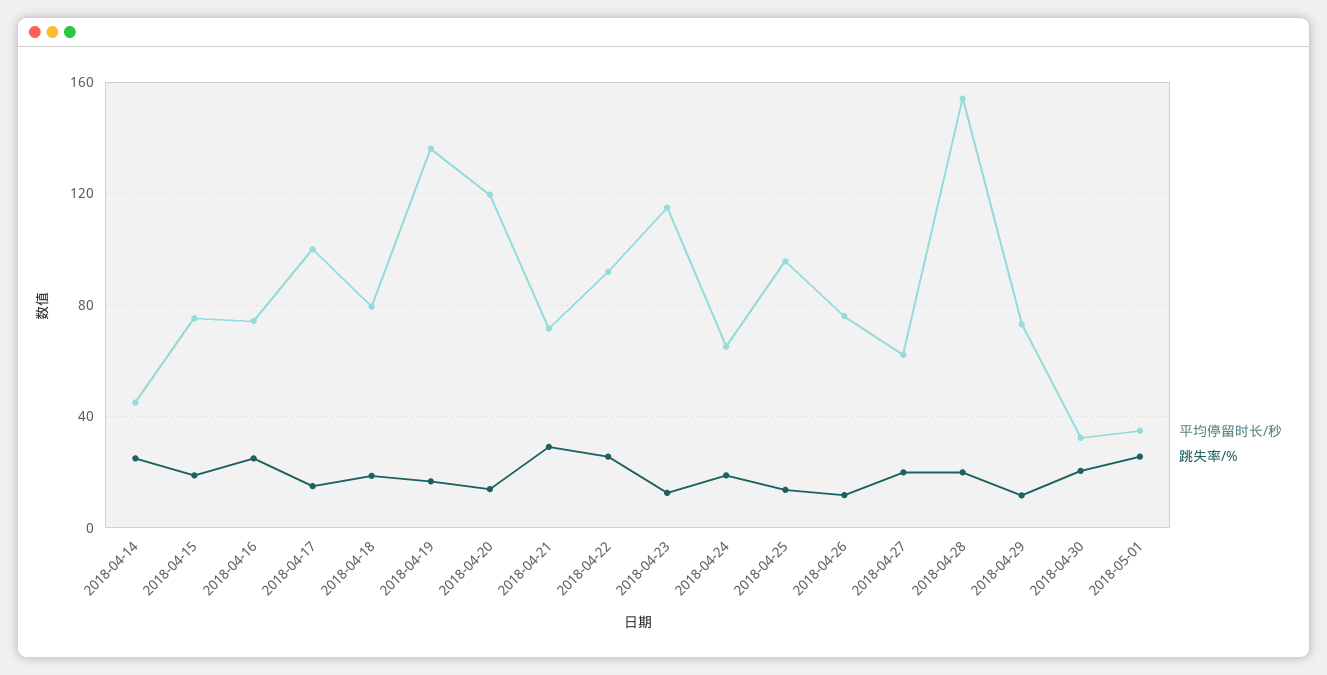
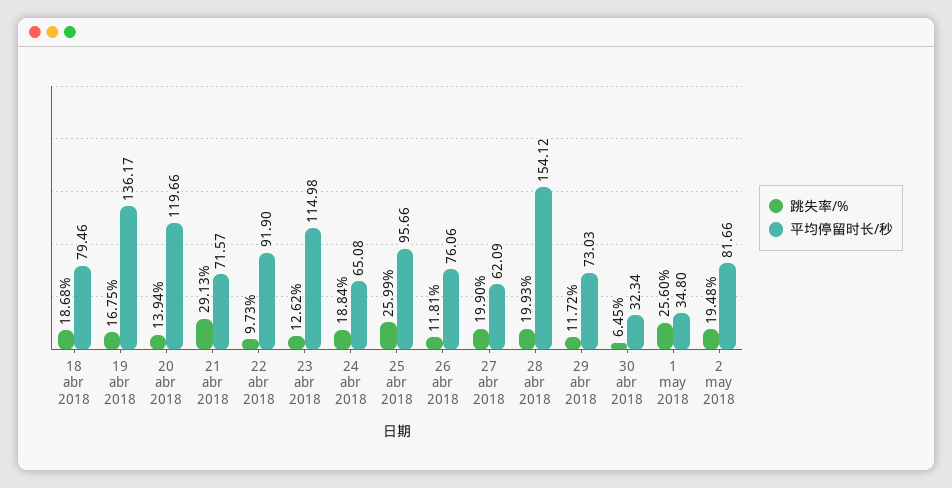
平均停留时长/秒, 2018-04-14: 45 -> none
跳失率/%, 2018-04-14: 25 -> none
平均停留时长/秒, 2018-04-15: 75 -> none
跳失率/%, 2018-04-15: 20 -> none
平均停留时长/秒, 2018-04-16: 75 -> none
跳失率/%, 2018-04-16: 25 -> none
平均停留时长/秒, 2018-04-17: 100 -> none
跳失率/%, 2018-04-17: 15 -> none
跳失率/%, 2018-04-22: 25 -> 9.73
跳失率/%, 2018-04-25: 15 -> 25.99
跳失率/%, 2018-04-30: 20 -> 6.45
跳失率/%, 2 may 2018: none -> 19.48
平均停留时长/秒, 2 may 2018: none -> 81.66

